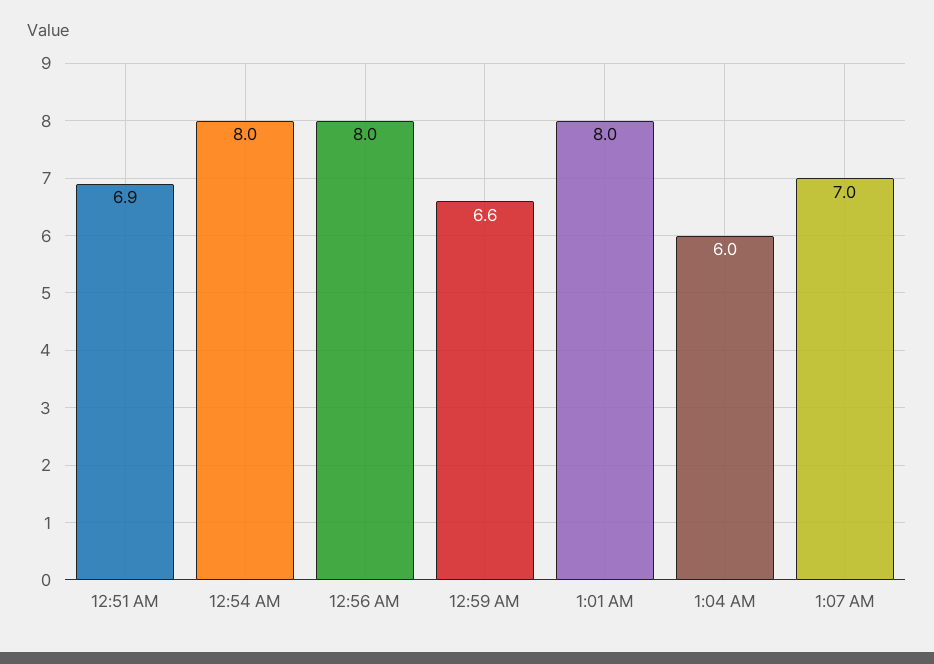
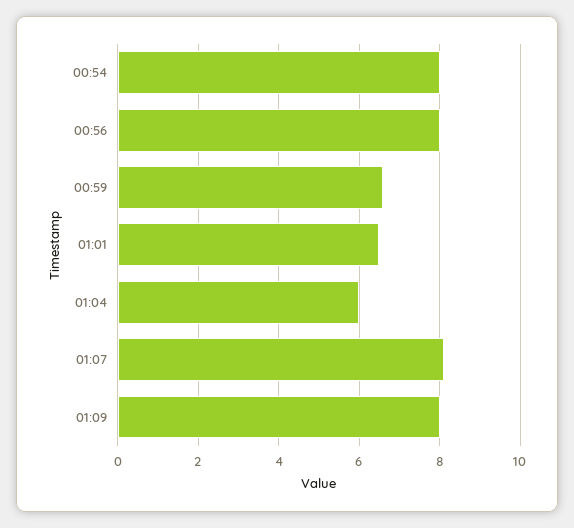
12:51 AM: 6.9 -> none
1:01 AM: 8 -> 6.5
1:07 AM: 7 -> 8
01:09: none -> 8

